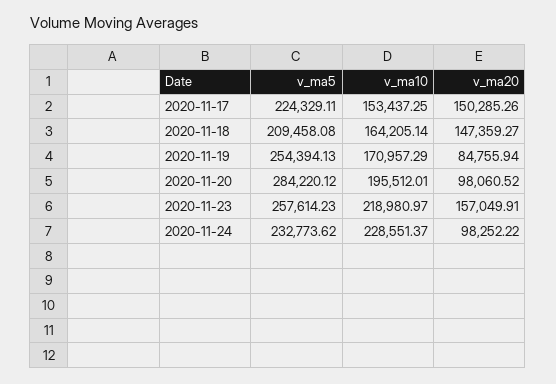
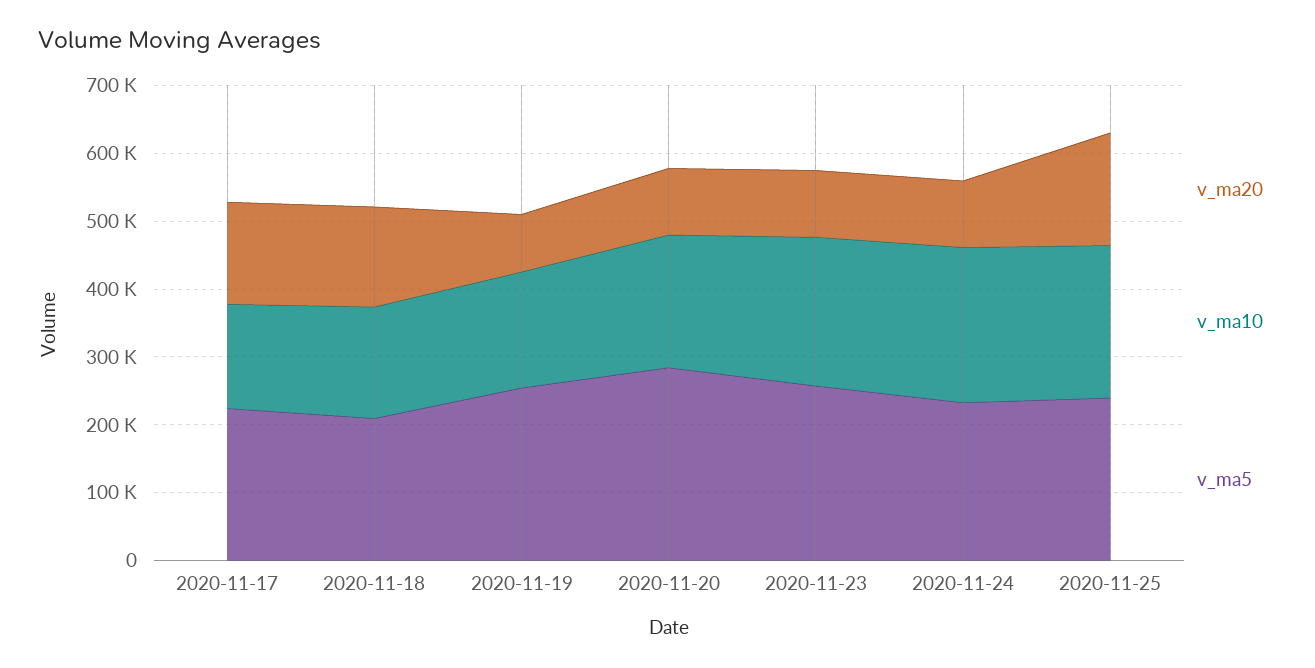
v_ma20, 2020-11-23: 157049.91 -> 100000
v_ma20, 2020-11-25: none -> 160000
v_ma10, 2020-11-25: none -> 220000
v_ma5, 2020-11-25: none -> 240000

